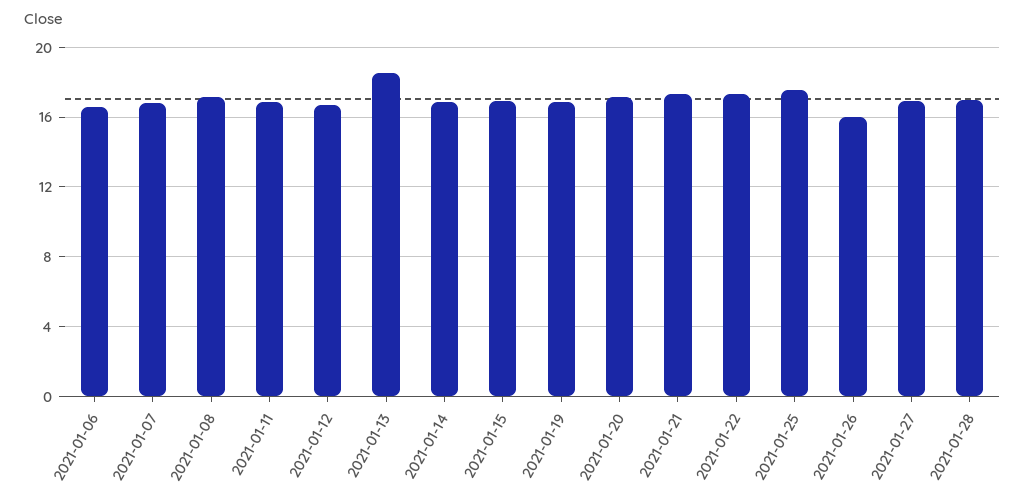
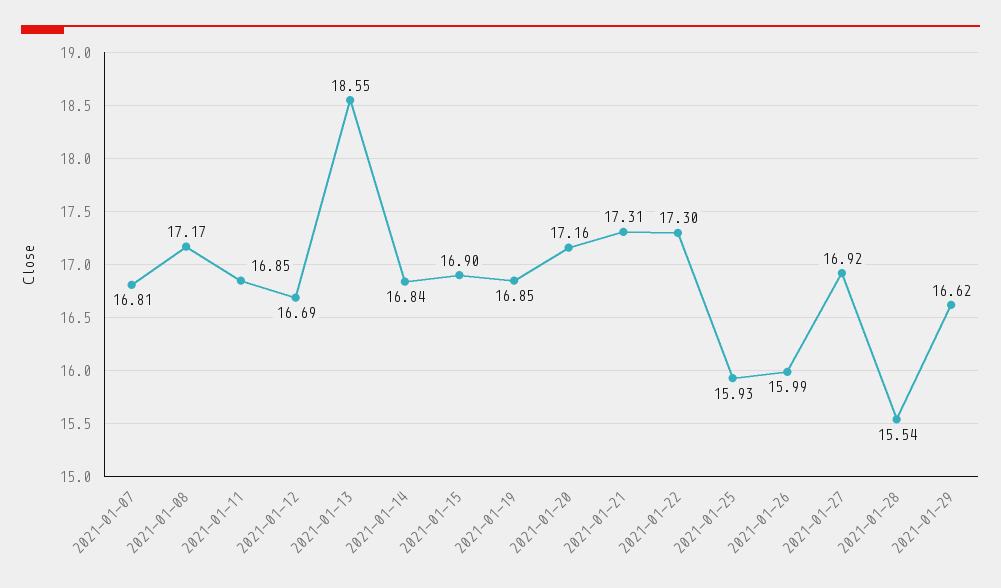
2021-01-06: 16.5 -> none
2021-01-25: 17.5 -> 15.93
2021-01-28: 17 -> 15.54
2021-01-29: none -> 16.62

